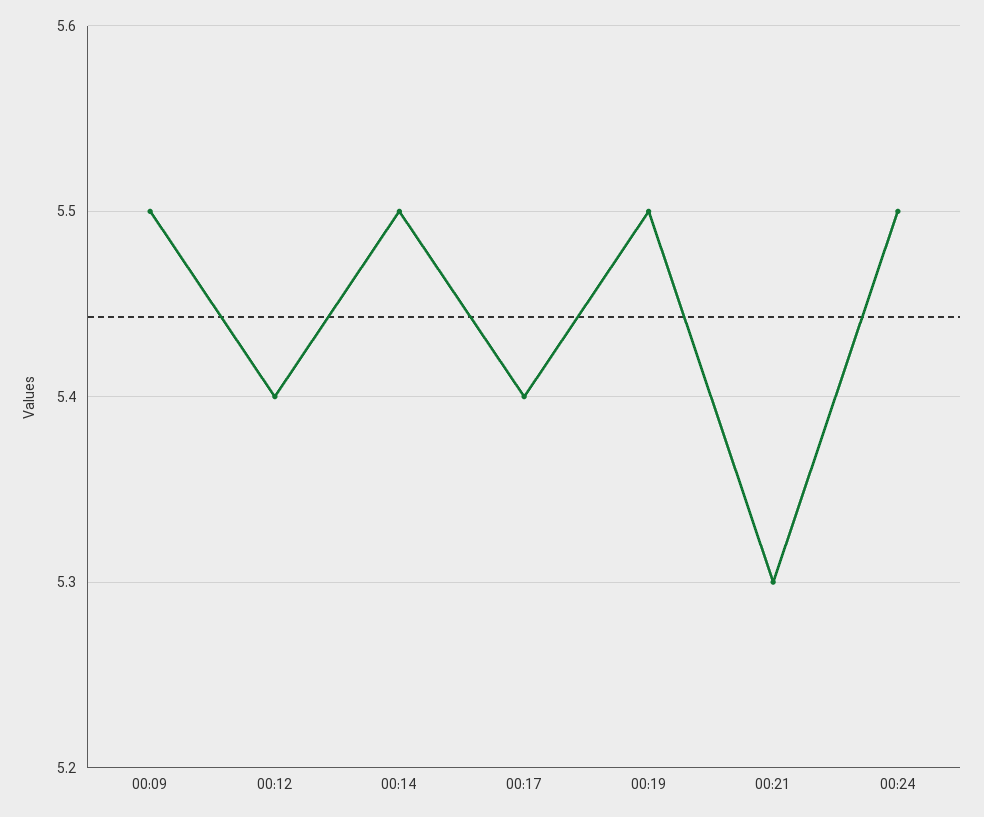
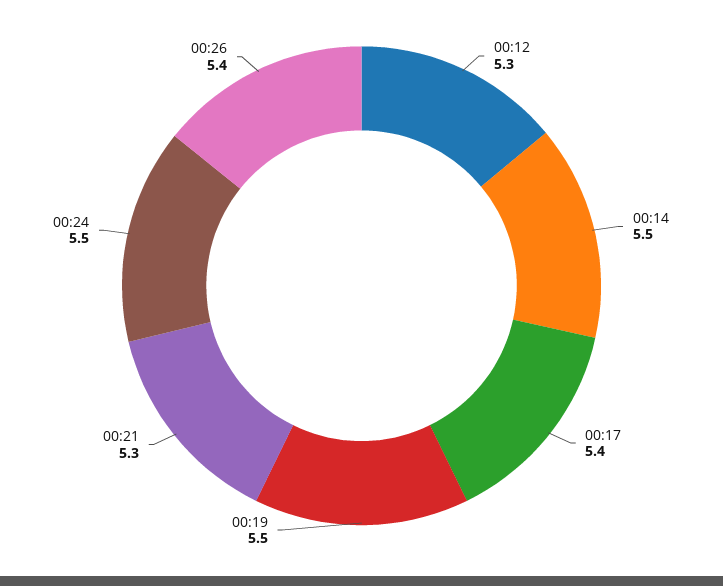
00:09: 5.5 -> none
00:12: 5.4 -> 5.3
00:26: none -> 5.4

